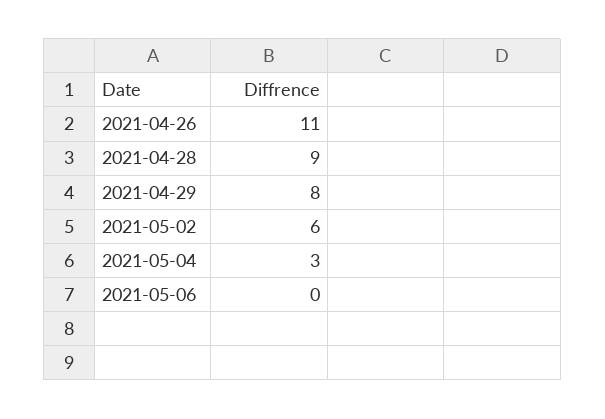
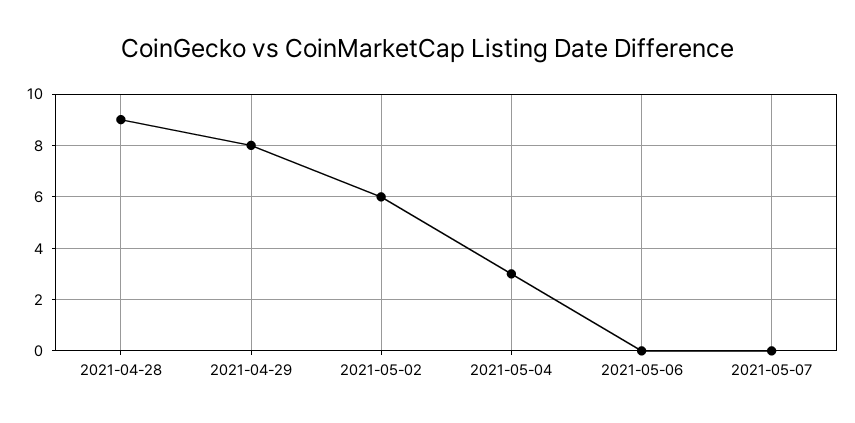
2021-04-26: 11 -> none
2021-05-07: none -> 0

